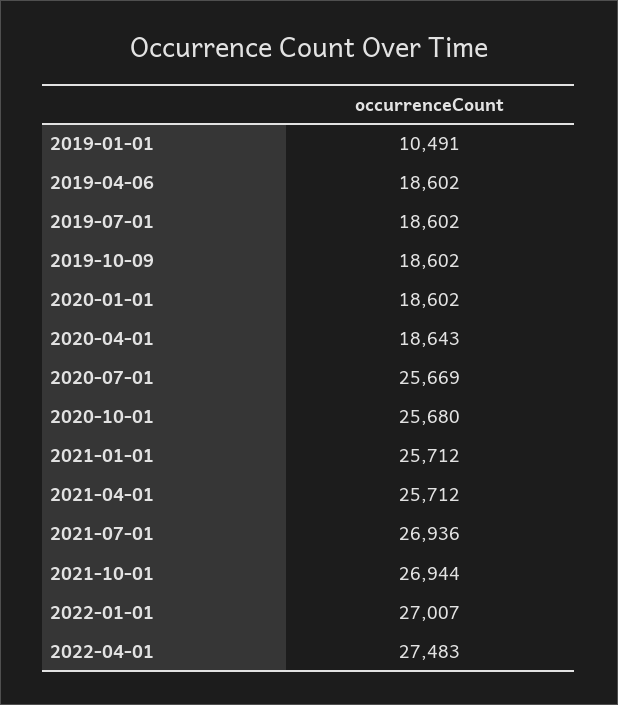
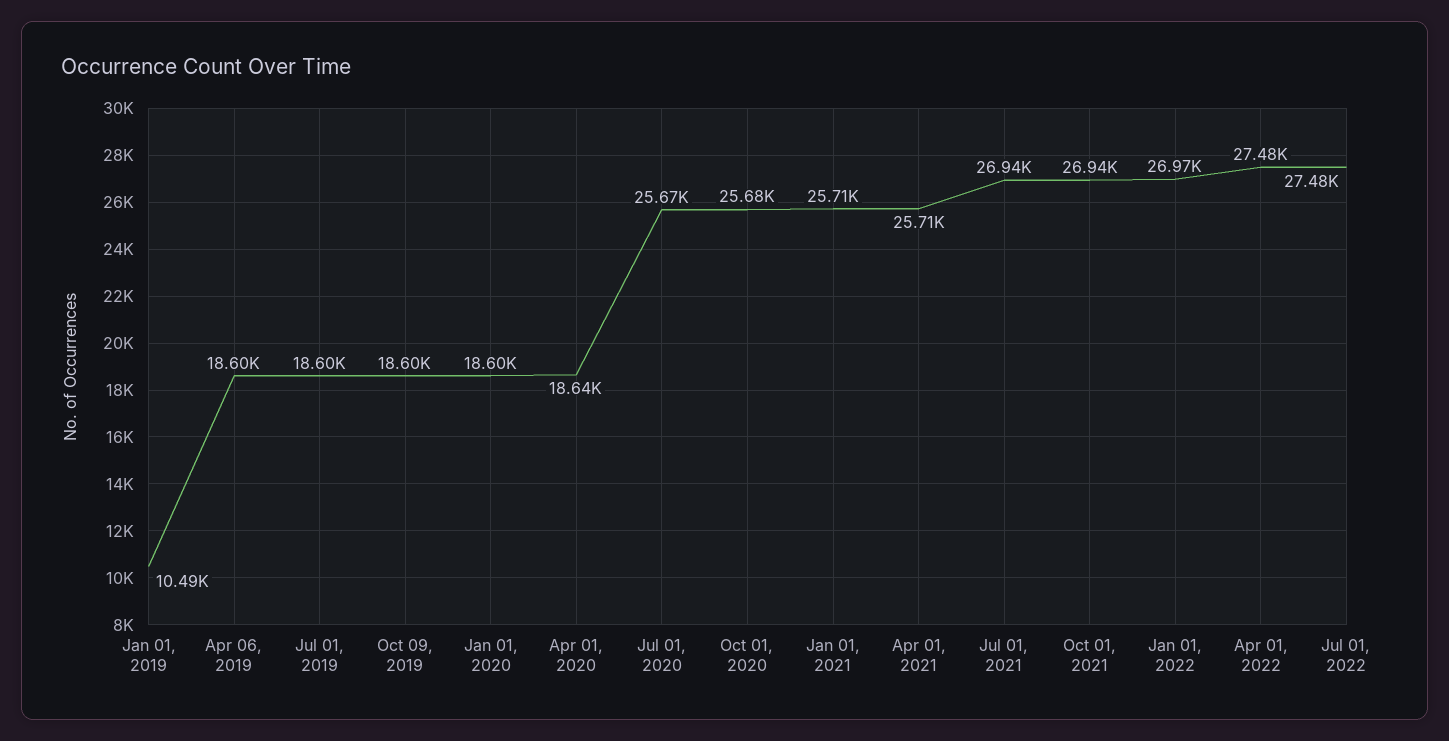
2022-01-01: 27007 -> 26970
Jul 01, 2022: none -> 27480

